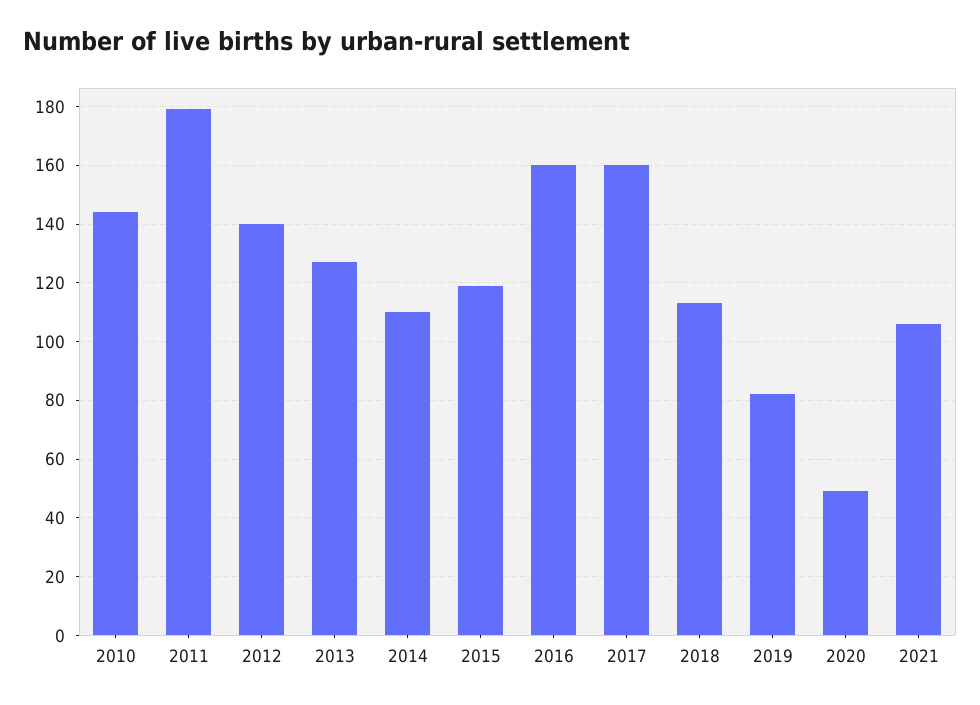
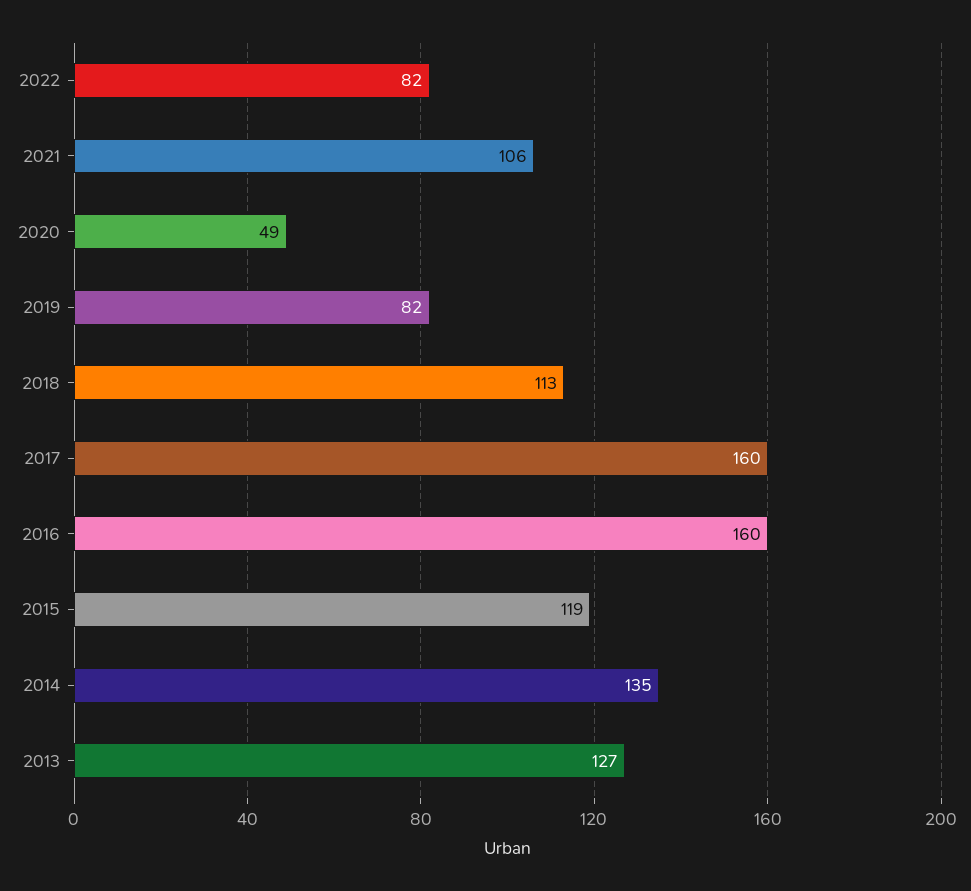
2010: 145 -> none
2011: 180 -> none
2012: 140 -> none
2014: 110 -> 135
2022: none -> 82

